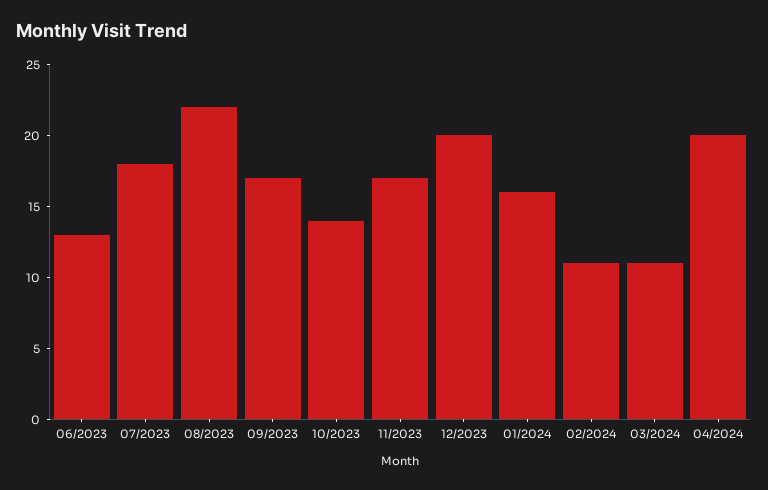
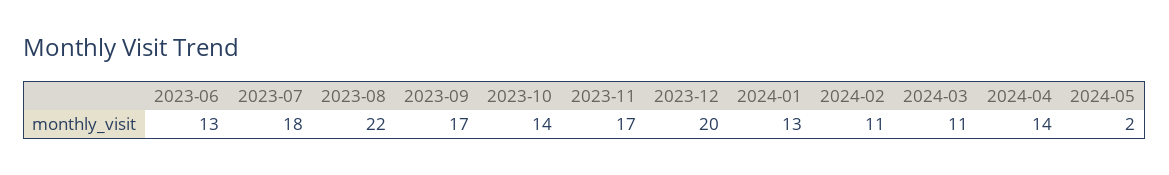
01/2024: 16 -> 13
04/2024: 20 -> 14
2024-05: none -> 2

